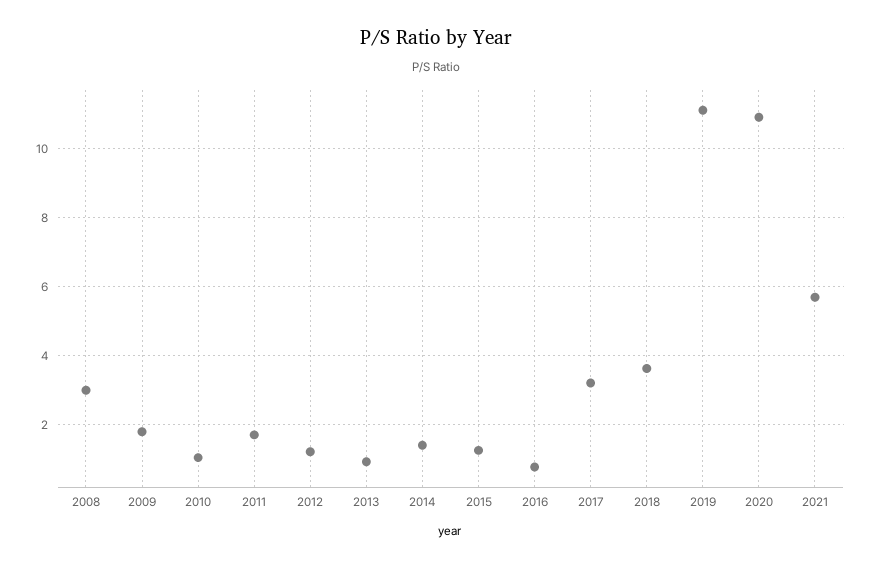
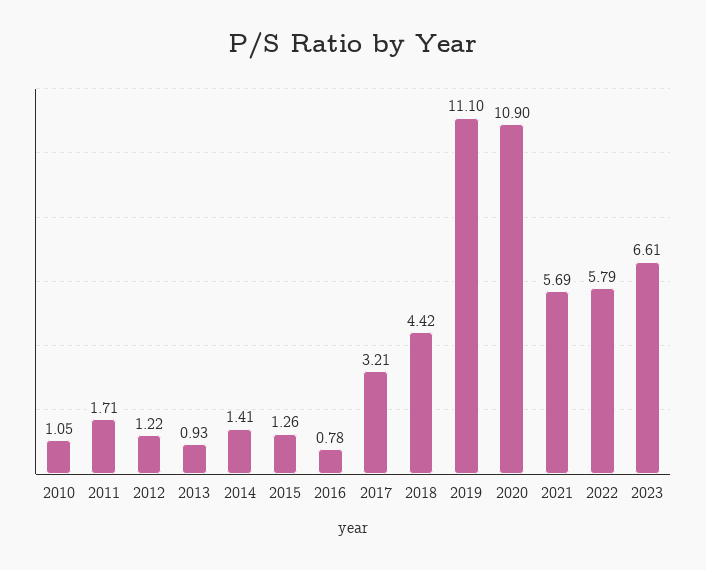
2008: 3 -> none
2009: 1.8 -> none
2018: 3.6 -> 4.42
2022: none -> 5.79
2023: none -> 6.61

